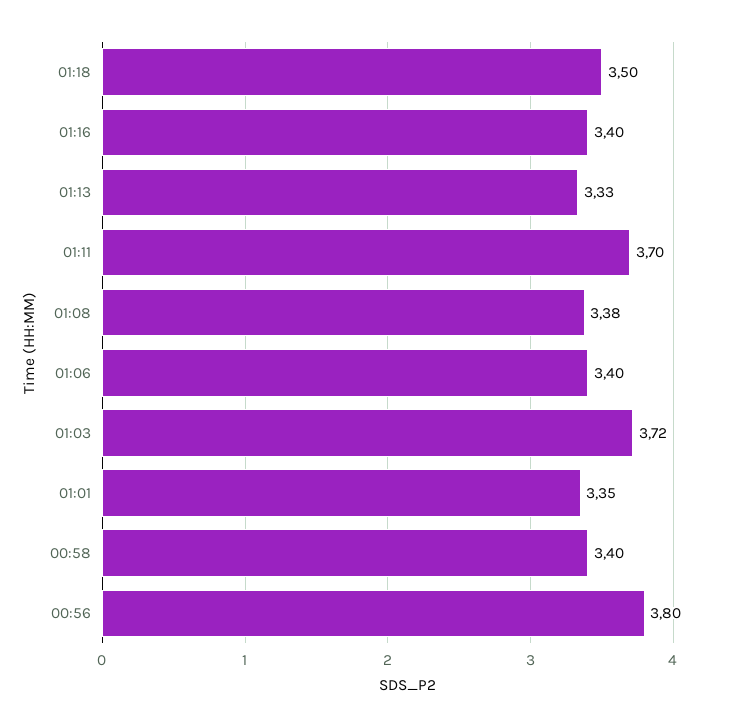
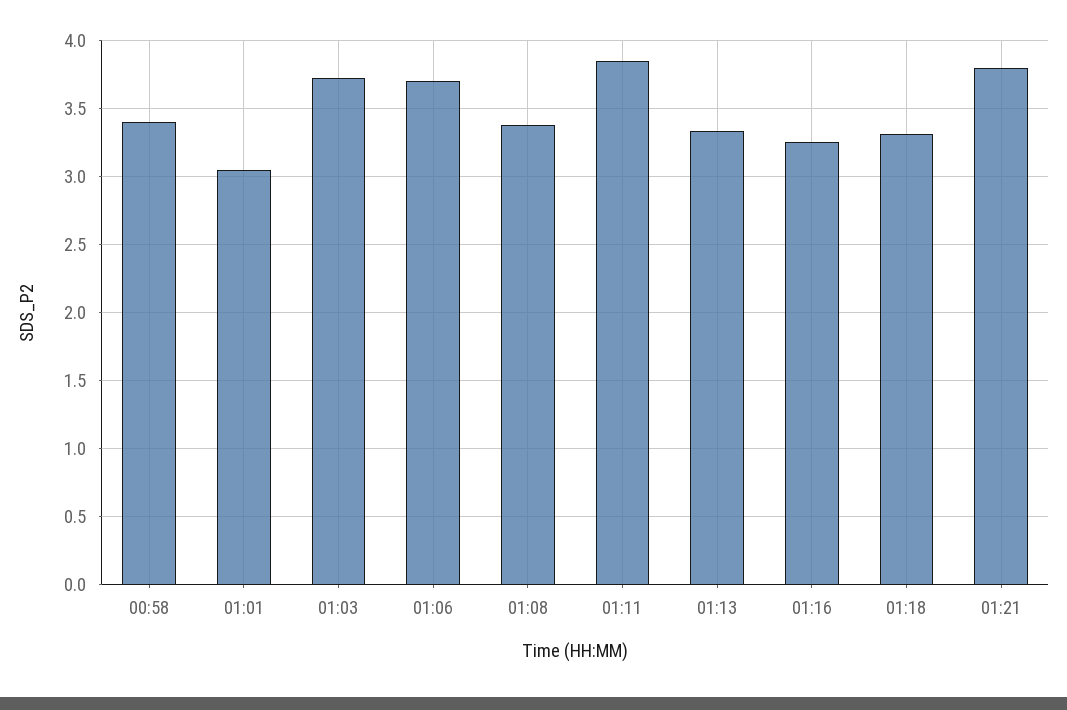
01:18: 3.5 -> 3.3
01:16: 3.4 -> 3.25
01:11: 3.7 -> 3.85
01:06: 3.4 -> 3.7
01:01: 3.35 -> 3.05
00:56: 3.8 -> none
01:21: none -> 3.8

